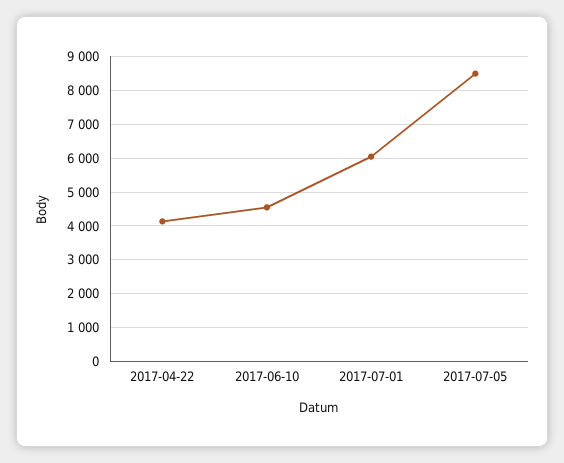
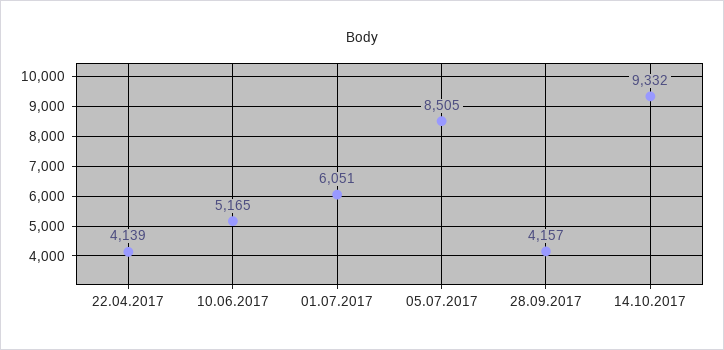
2017-06-10: 4600 -> 5165
28.09.2017: none -> 4157
14.10.2017: none -> 9332

